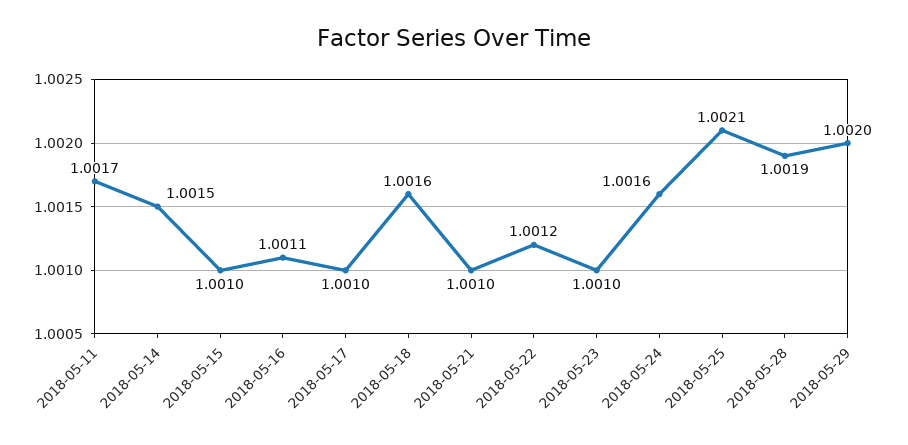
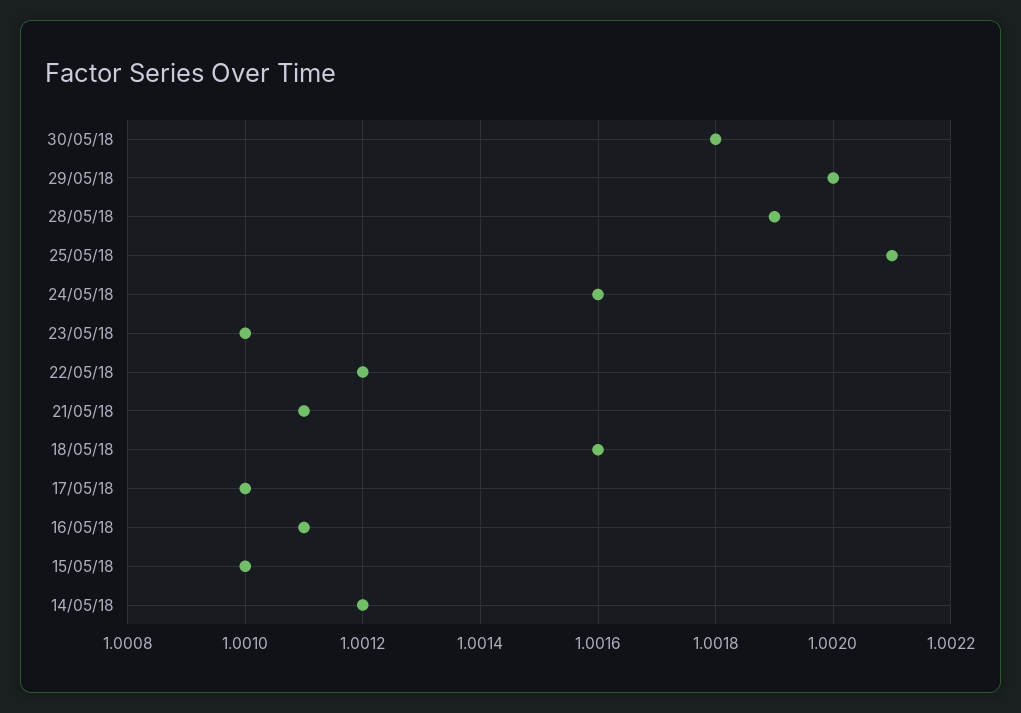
2018-05-11: 1.0017 -> none
2018-05-14: 1.0015 -> 1.0012
2018-05-21: 1.001 -> 1.0011
30/05/18: none -> 1.0018

